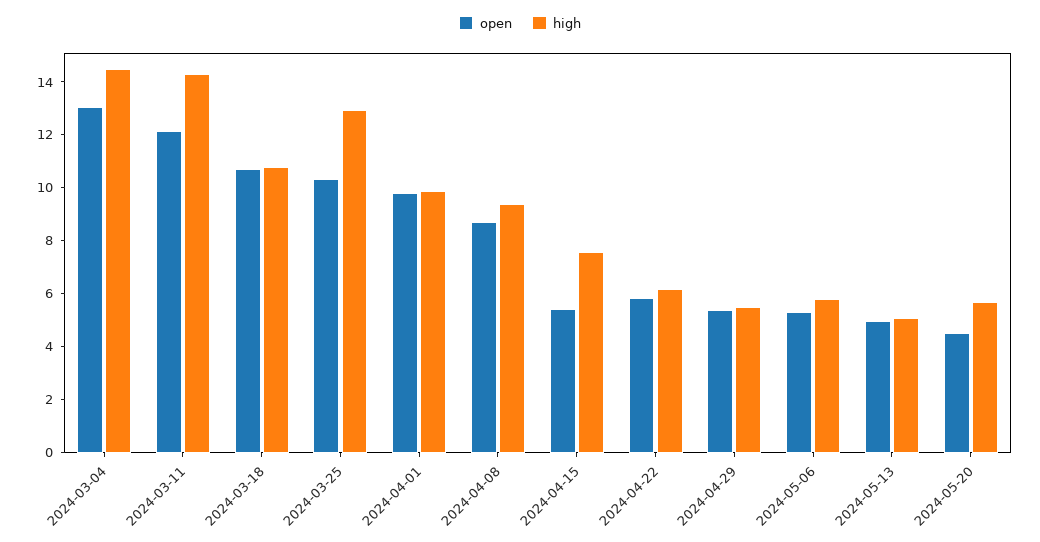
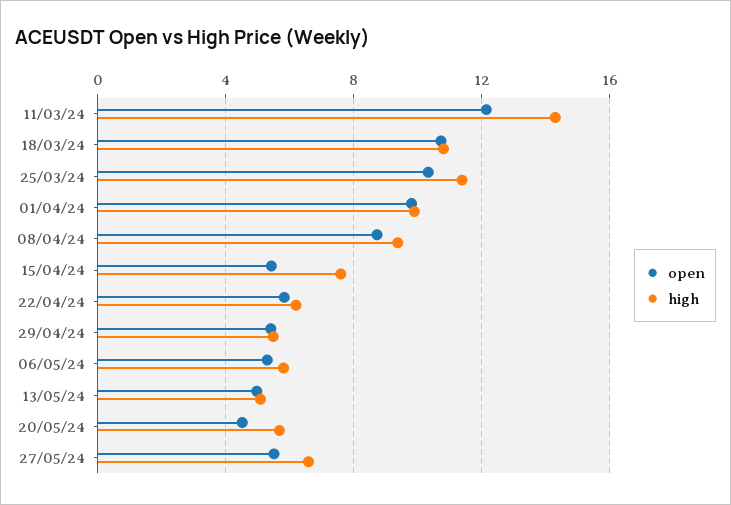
open, 2024-03-04: 13 -> none
high, 2024-03-04: 14.5 -> none
high, 2024-03-25: 13 -> 11.5
open, 27/05/24: none -> 5.5
high, 27/05/24: none -> 6.5

